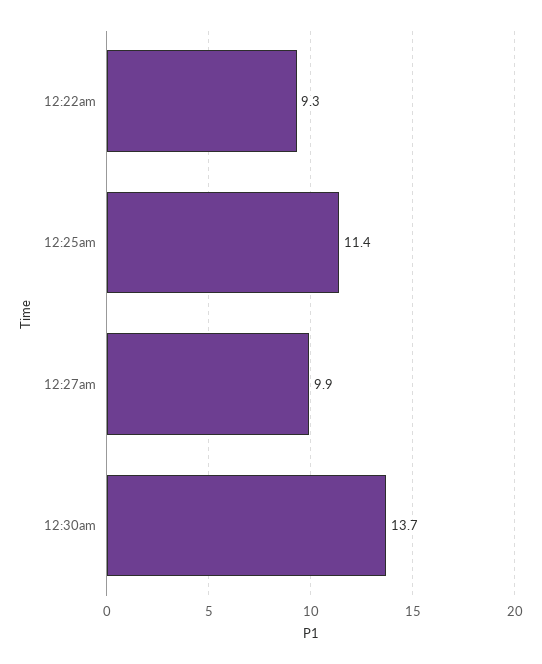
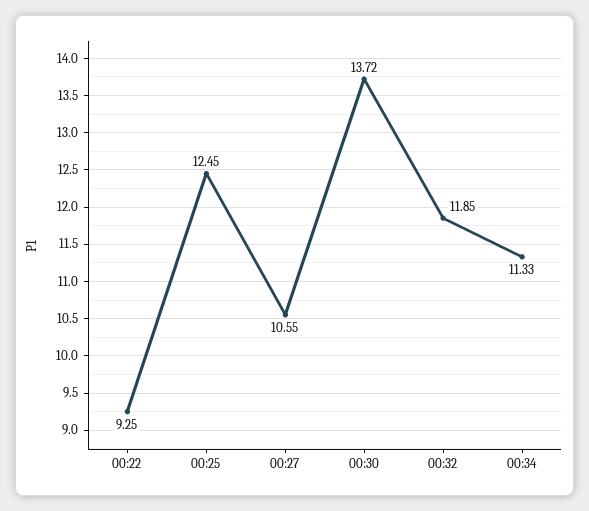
12:25am: 11.4 -> 12.45
12:27am: 9.9 -> 10.55
00:32: none -> 11.85
00:34: none -> 11.33

